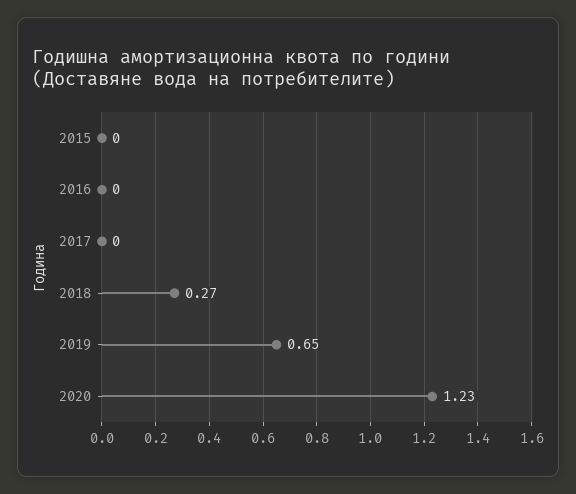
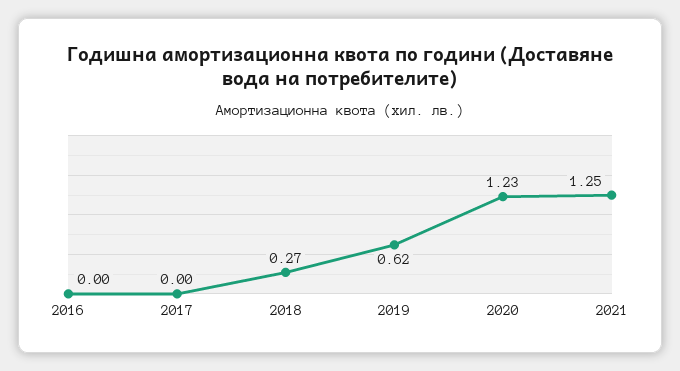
2015: 0 -> none
2019: 0.65 -> 0.62
2021: none -> 1.25

